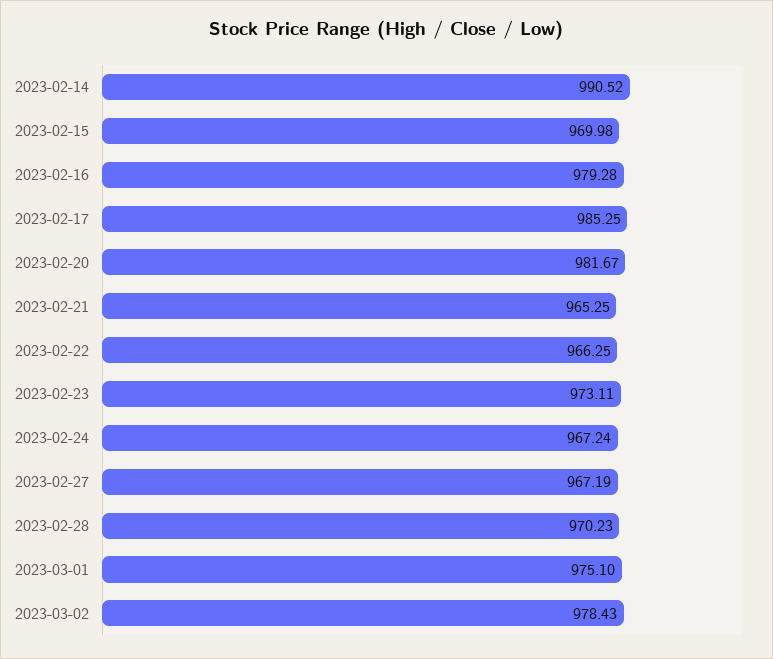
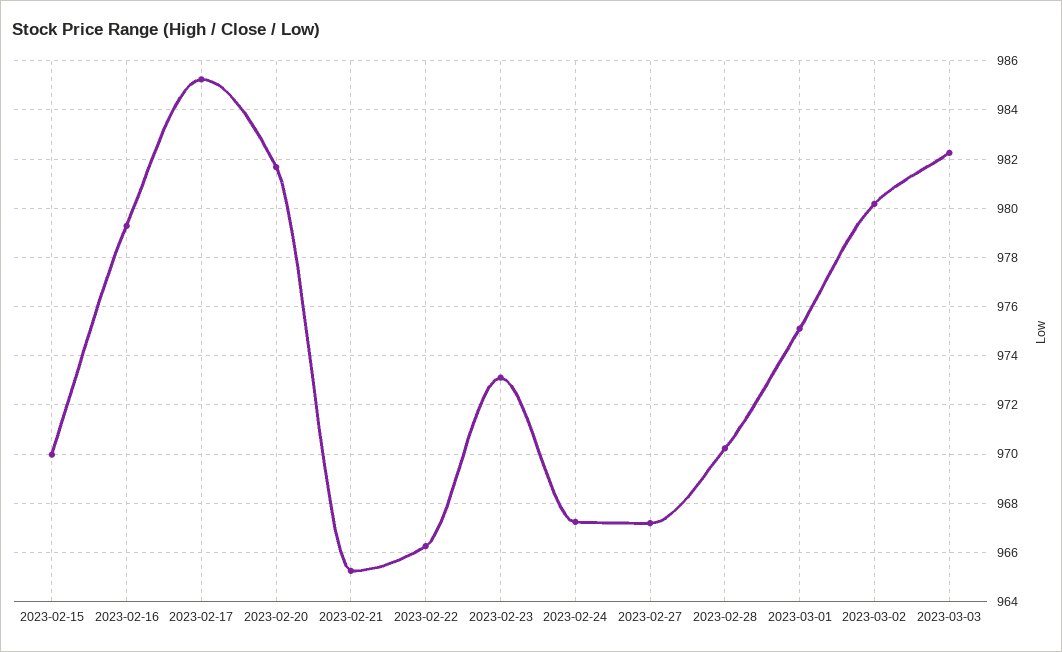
2023-02-14: 990.52 -> none
2023-03-02: 978.43 -> 980.25
2023-03-03: none -> 982.25

